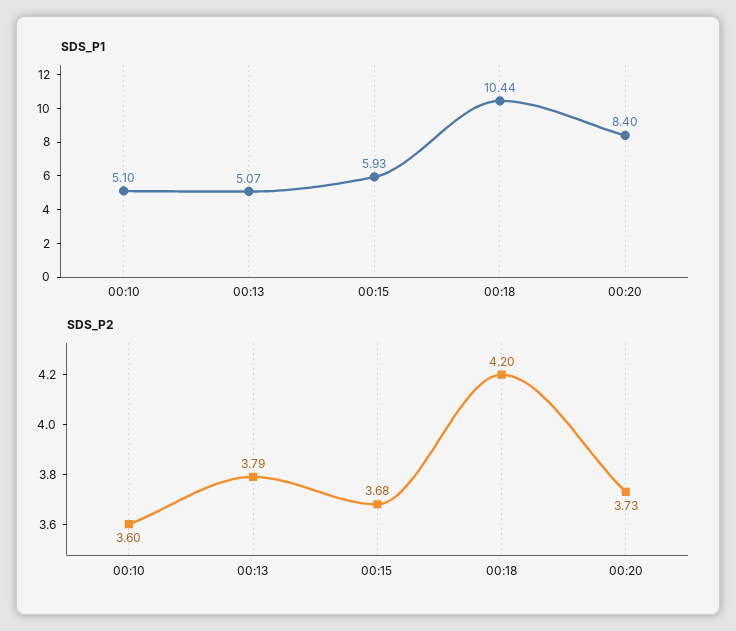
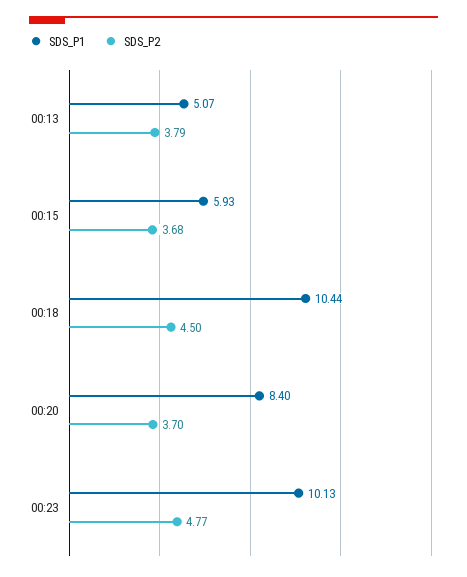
SDS_P1, 00:10: 5.1 -> none
SDS_P2, 00:10: 3.6 -> none
SDS_P2, 00:18: 4.2 -> 4.5
SDS_P2, 00:20: 3.73 -> 3.7
SDS_P1, 00:23: none -> 10.13
SDS_P2, 00:23: none -> 4.77

